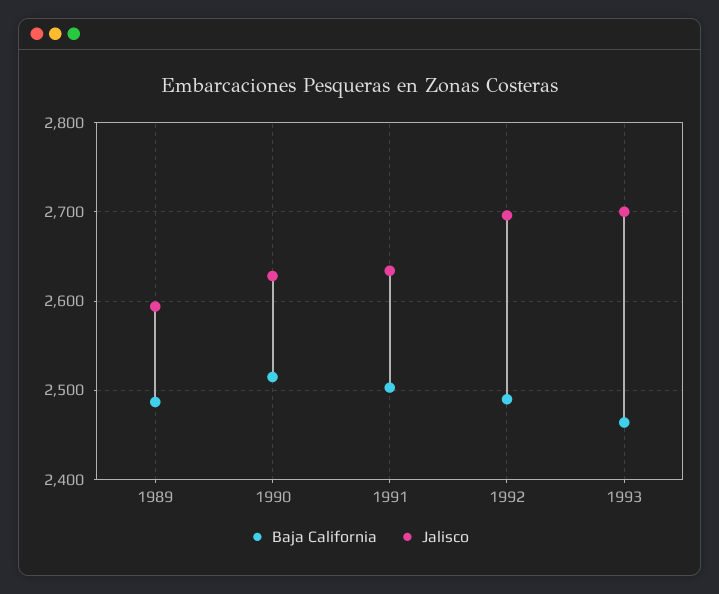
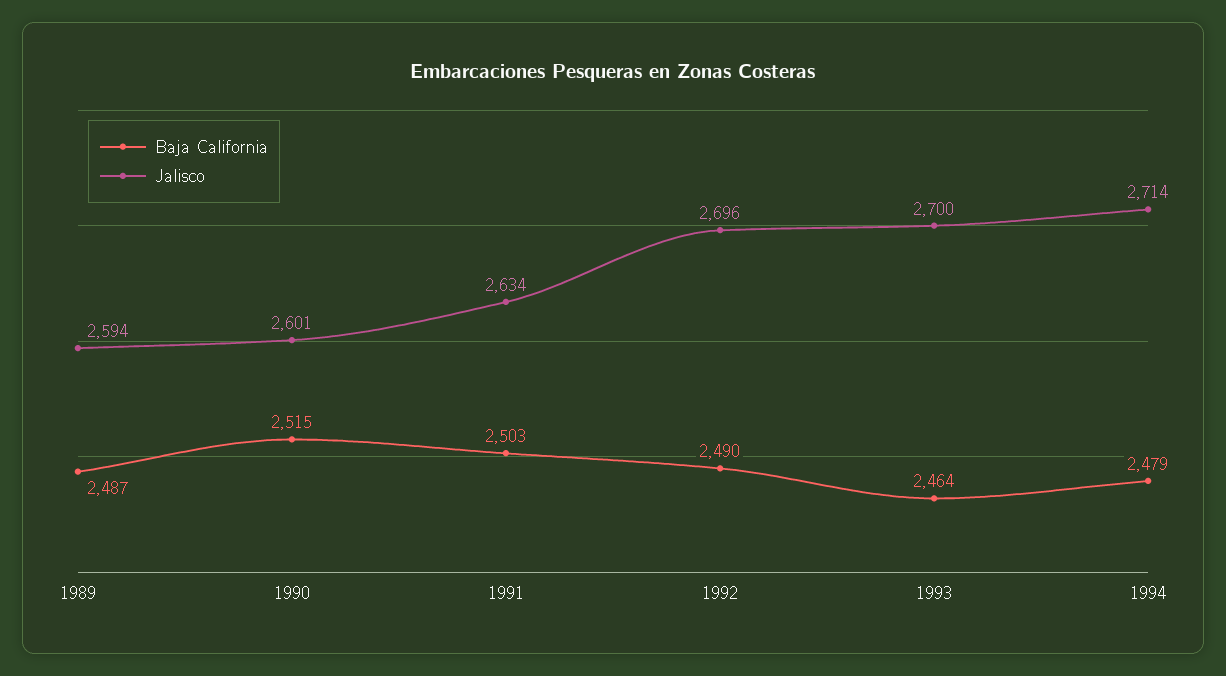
Jalisco, 1990: 2630 -> 2601
Baja California, 1994: none -> 2479
Jalisco, 1994: none -> 2714

